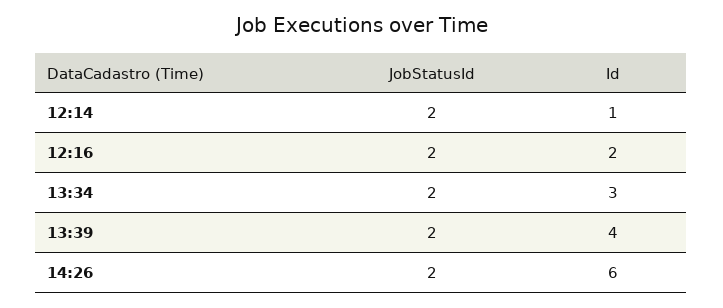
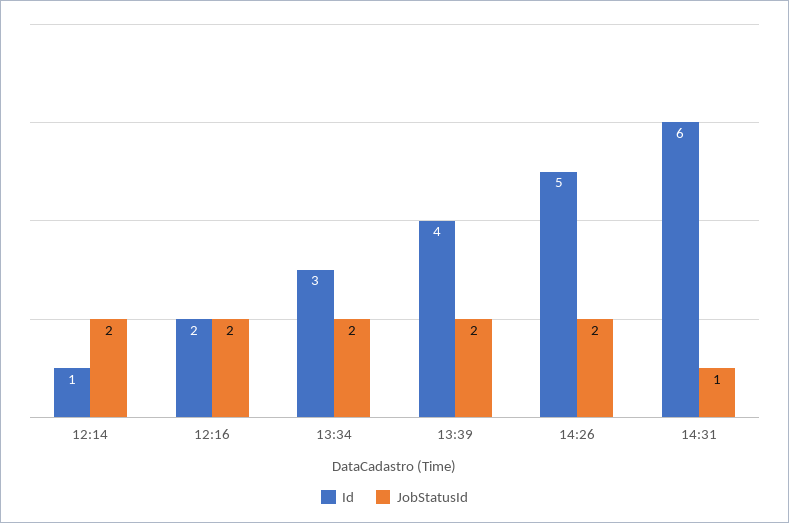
Id, 14:26: 6 -> 5
Id, 14:31: none -> 6
JobStatusId, 14:31: none -> 1

